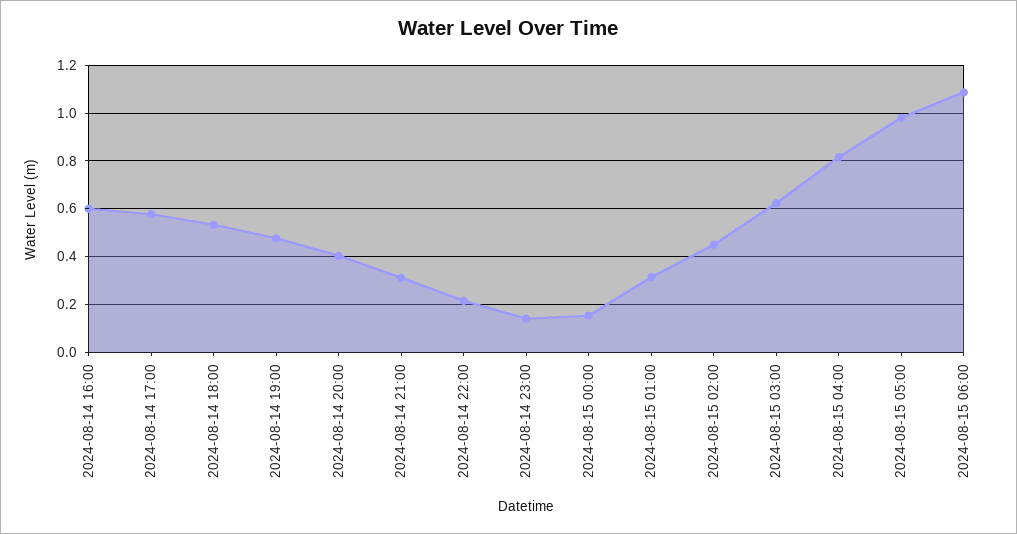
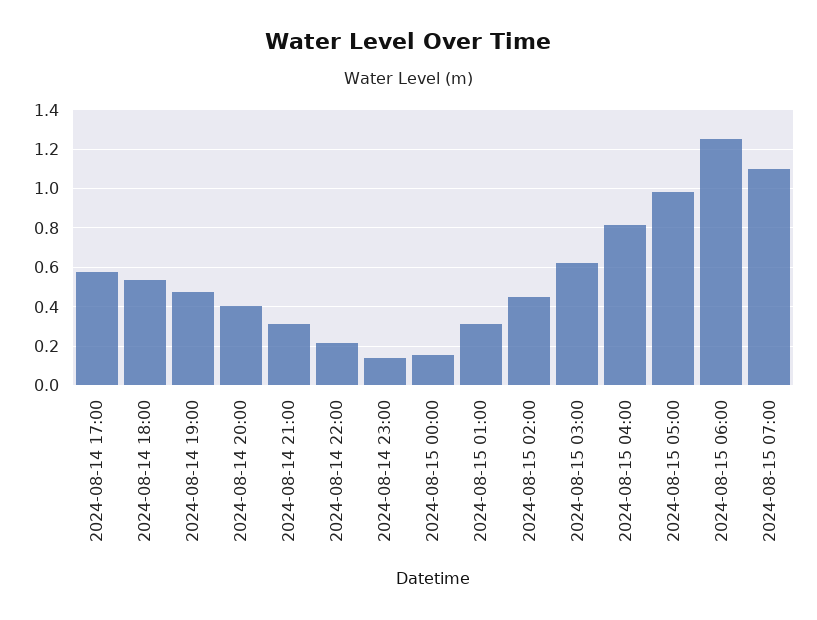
2024-08-14 16:00: 0.6 -> none
2024-08-15 06:00: 1.1 -> 1.25
2024-08-15 07:00: none -> 1.1

